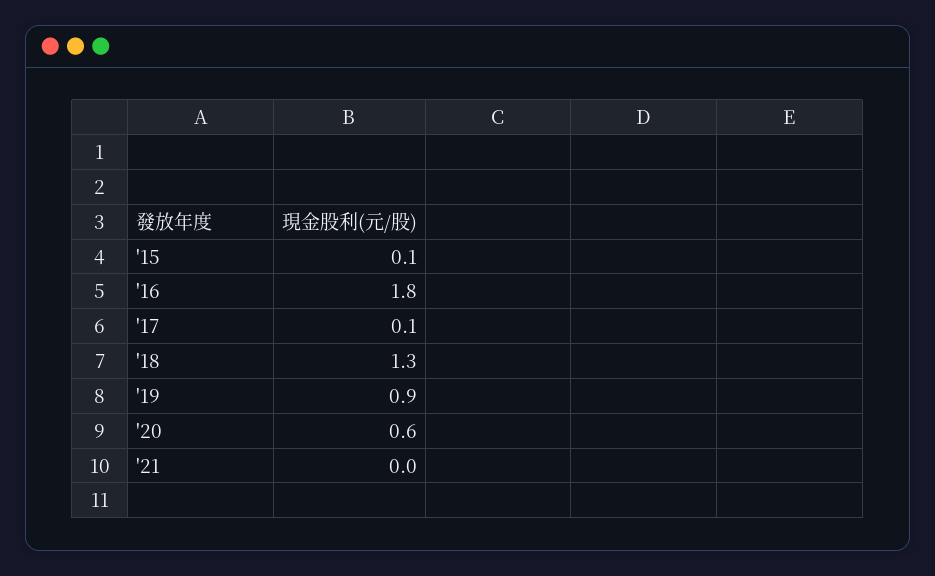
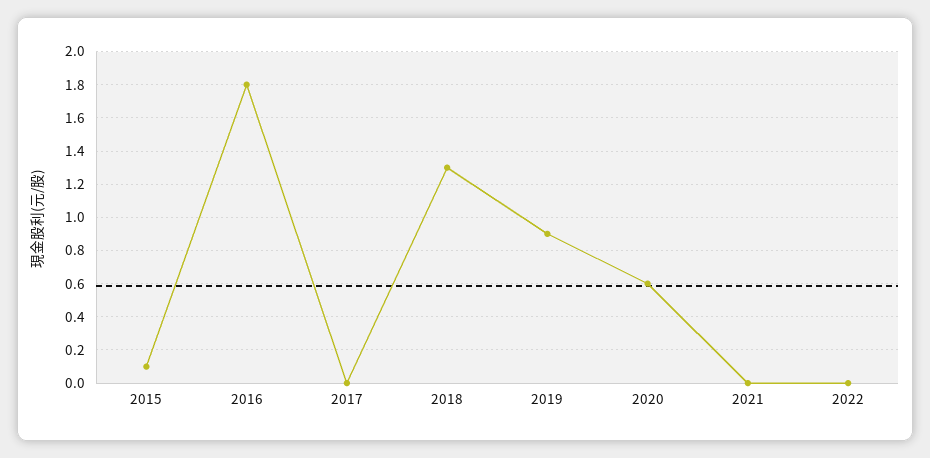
'17: 0.1 -> 0
2022: none -> 0

